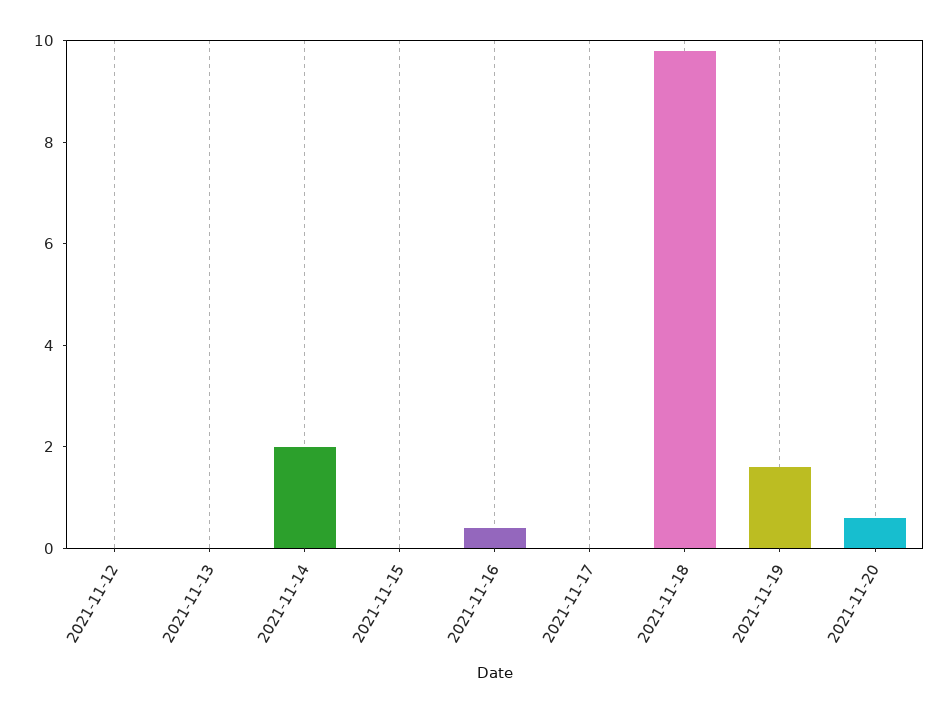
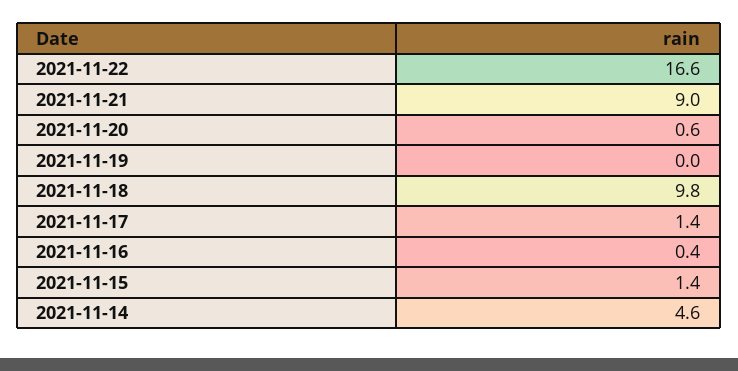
2021-11-12: 0 -> none
2021-11-13: 0 -> none
2021-11-14: 2 -> 4.6
2021-11-15: 0 -> 1.4
2021-11-17: 0 -> 1.4
2021-11-19: 1.5 -> 0
2021-11-22: none -> 16.6
2021-11-21: none -> 9

